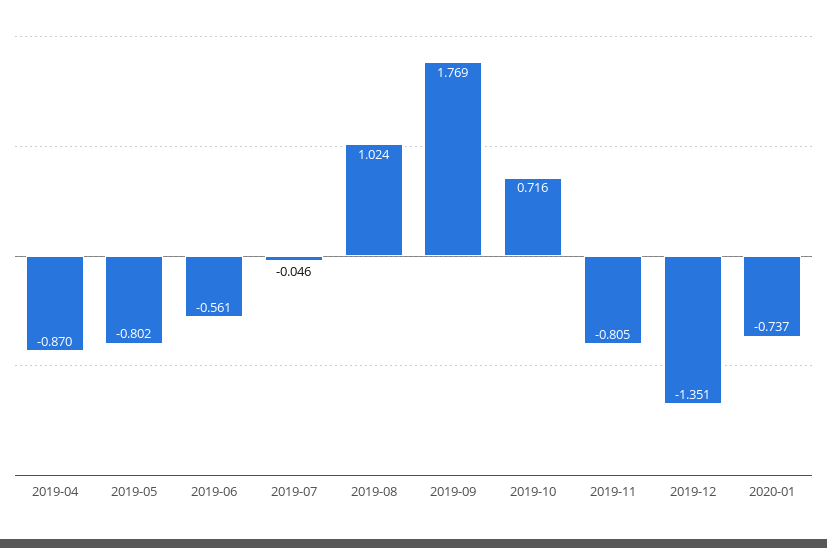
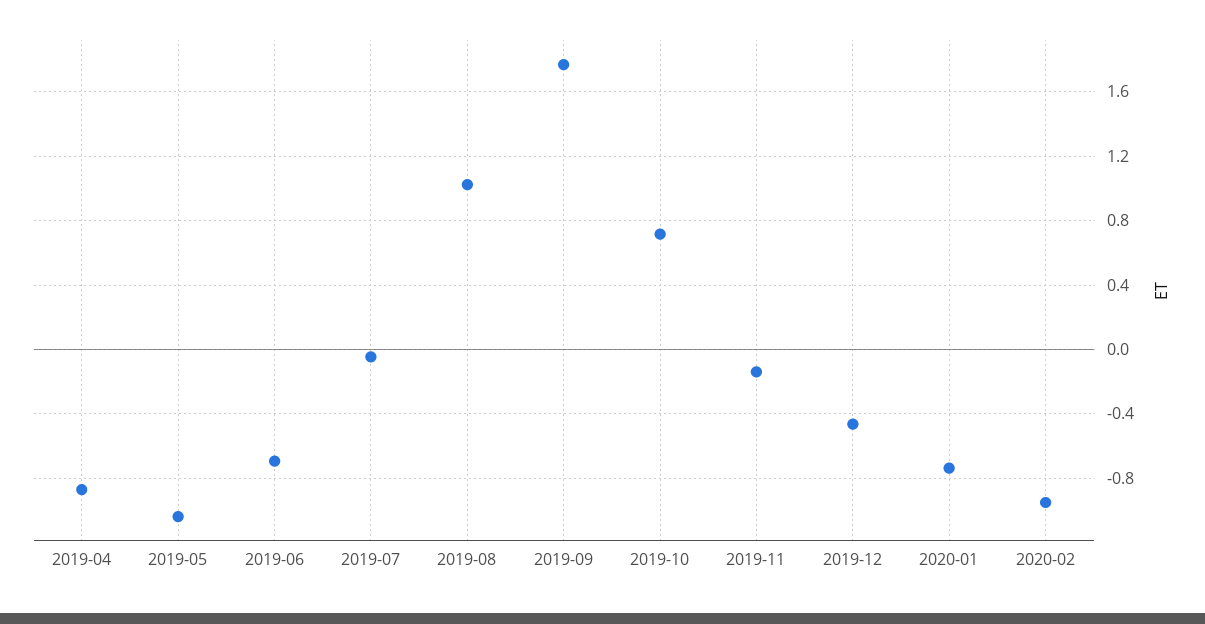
2019-05: -0.802 -> -1.05
2019-06: -0.561 -> -0.7
2019-11: -0.805 -> -0.15
2019-12: -1.351 -> -0.45
2020-02: none -> -0.95

